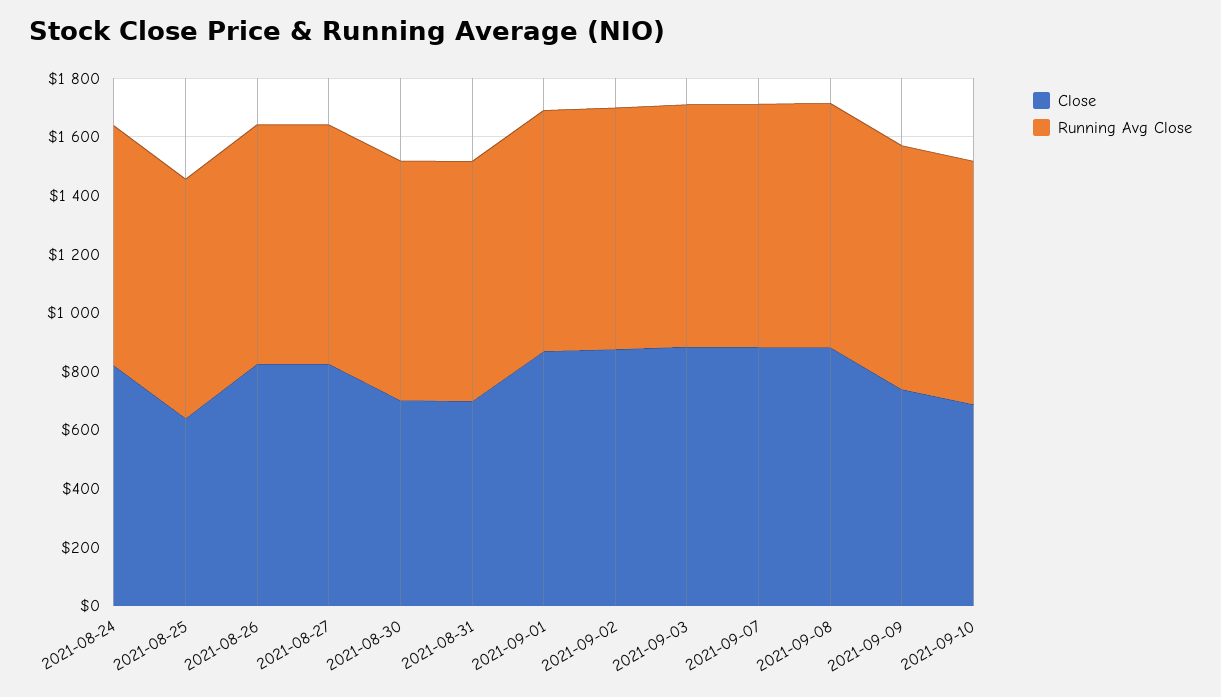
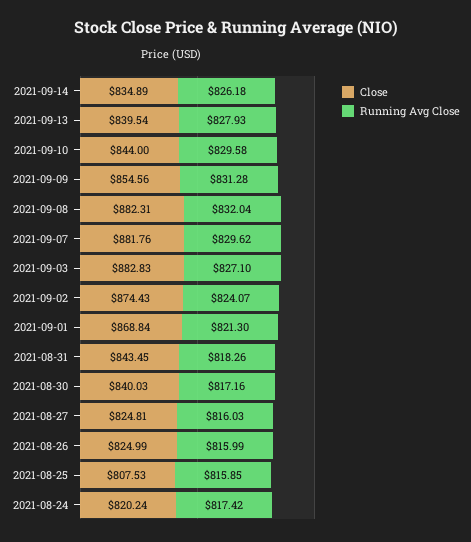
Close, 2021-08-25: 650 -> 807.53
Close, 2021-08-30: 700 -> 840.03
Close, 2021-08-31: 700 -> 843.45
Close, 2021-09-09: 750 -> 854.56
Close, 2021-09-10: 700 -> 844
Close, 2021-09-14: none -> 834.89
Running Avg Close, 2021-09-14: none -> 826.18
Close, 2021-09-13: none -> 839.54
Running Avg Close, 2021-09-13: none -> 827.93

